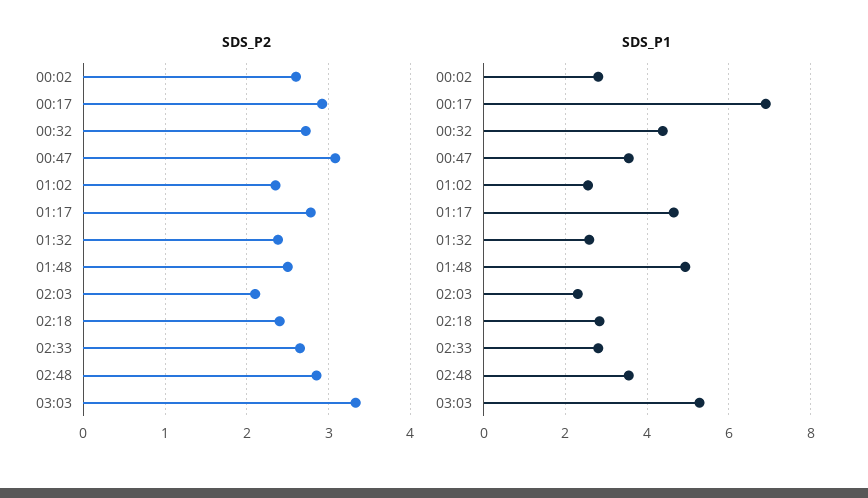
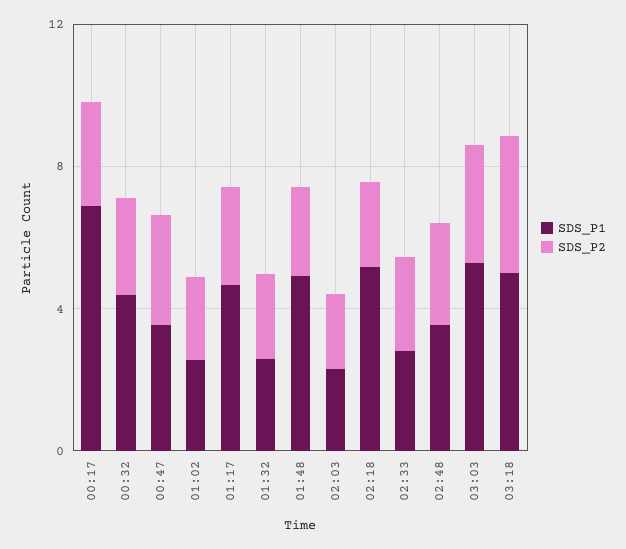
SDS_P2, 00:02: 2.6 -> none
SDS_P1, 00:02: 2.8 -> none
SDS_P1, 02:18: 2.8 -> 5
SDS_P1, 03:18: none -> 5
SDS_P2, 03:18: none -> 4

